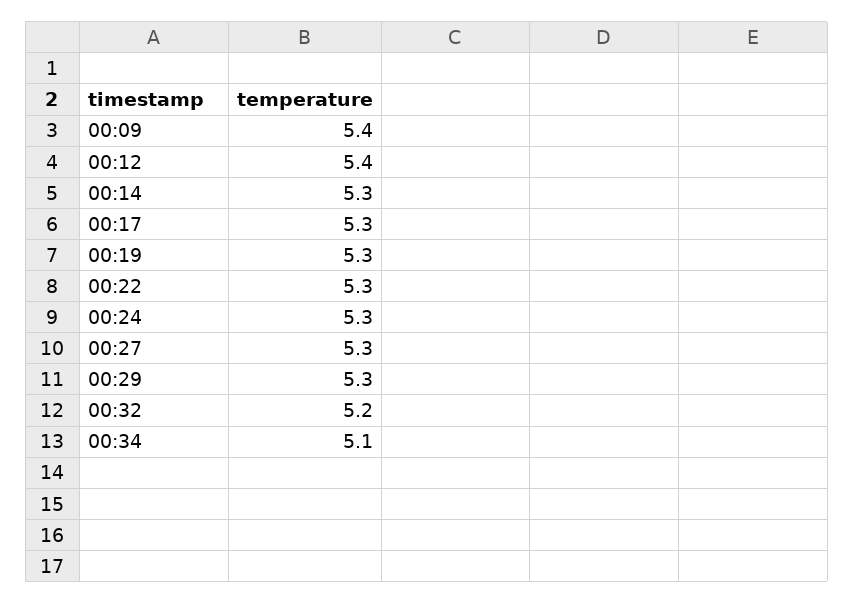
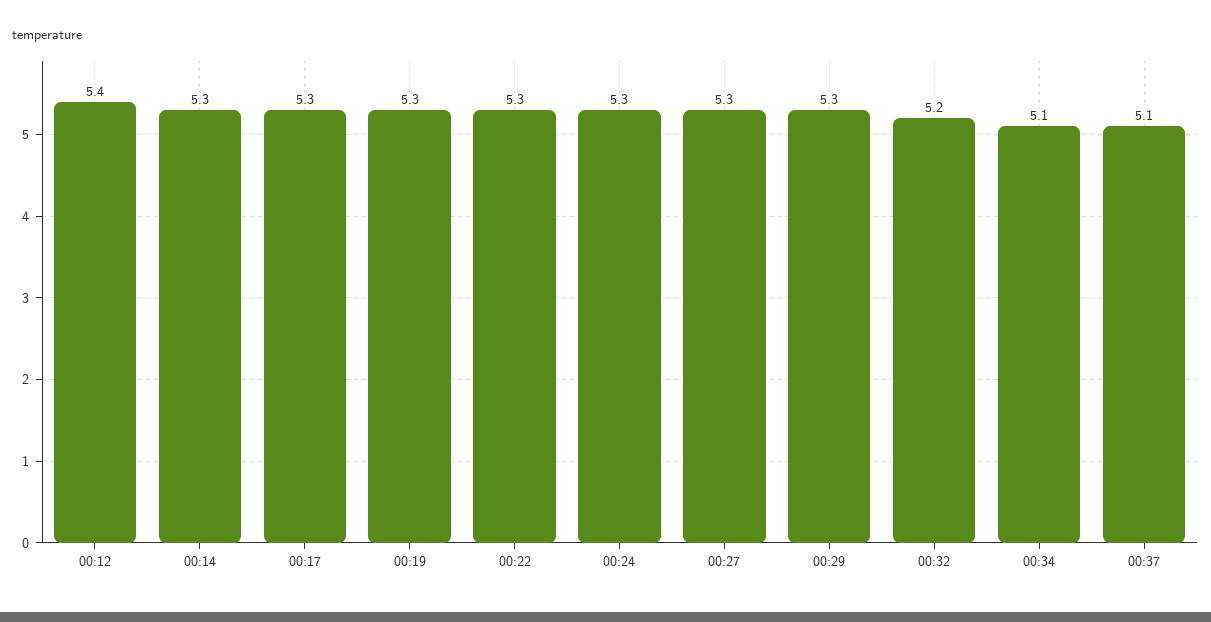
00:09: 5.4 -> none
00:37: none -> 5.1

